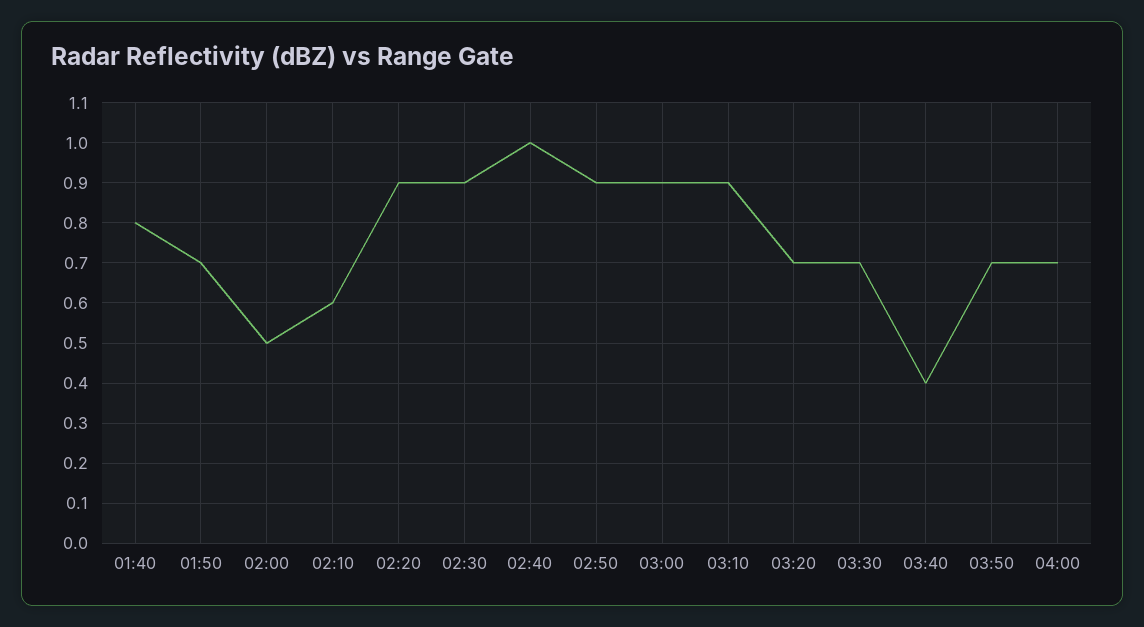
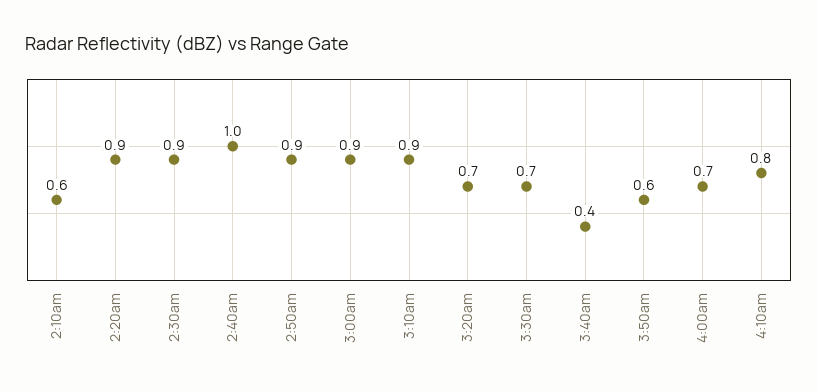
01:40: 0.8 -> none
01:50: 0.7 -> none
02:00: 0.5 -> none
03:50: 0.7 -> 0.6
4:10am: none -> 0.8

